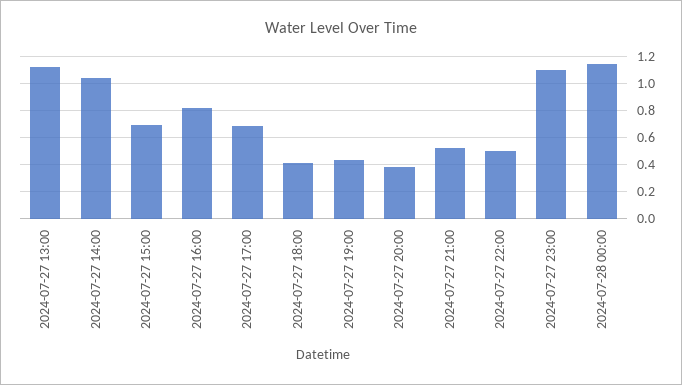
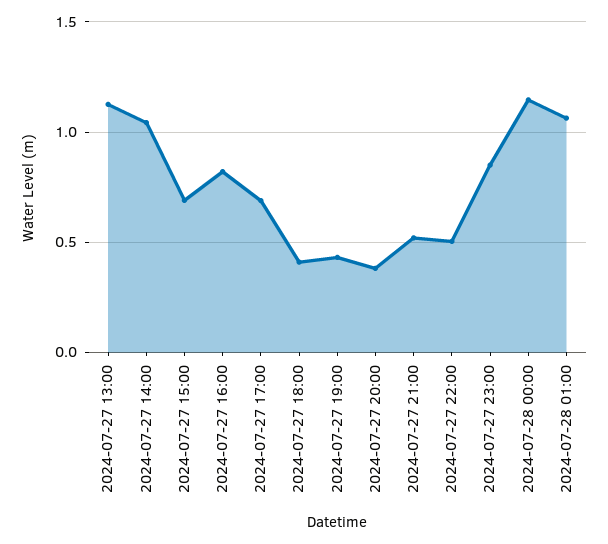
2024-07-27 23:00: 1.1 -> 0.85
2024-07-28 01:00: none -> 1.05

